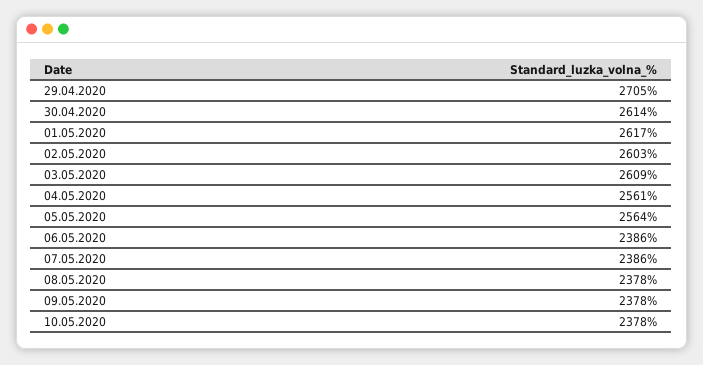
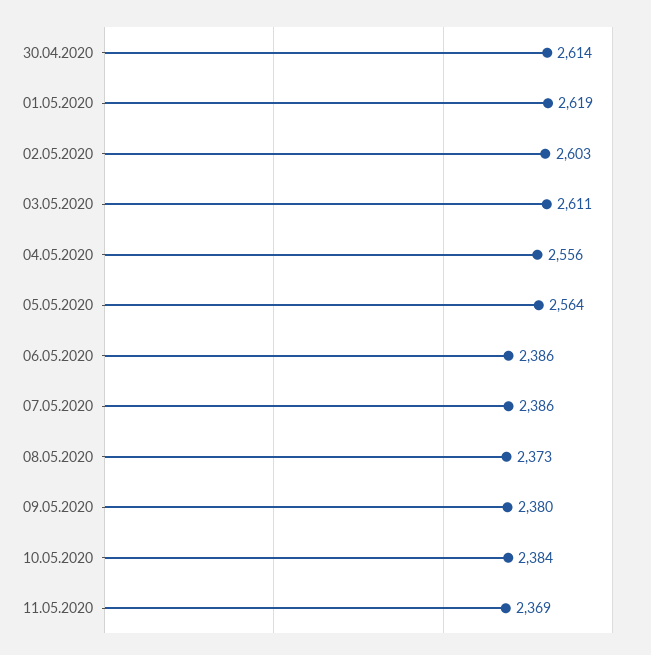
29.04.2020: 2705 -> none
01.05.2020: 2617 -> 2619
03.05.2020: 2609 -> 2611
04.05.2020: 2561 -> 2556
08.05.2020: 2378 -> 2373
09.05.2020: 2378 -> 2380
10.05.2020: 2378 -> 2384
11.05.2020: none -> 2369

